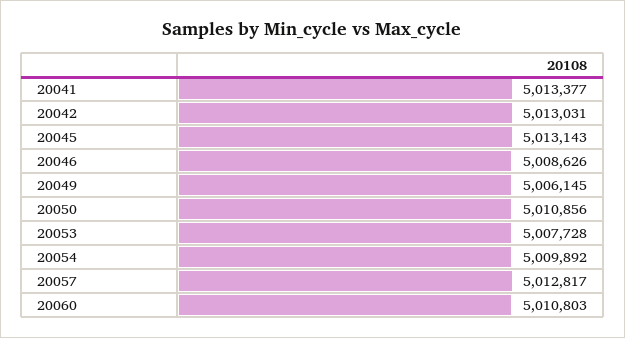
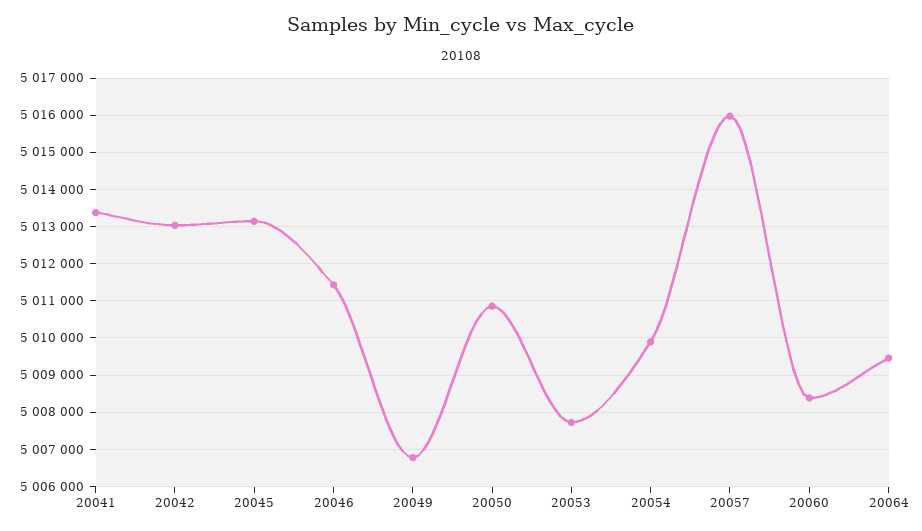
20046: 5008626 -> 5011400
20049: 5006145 -> 5006800
20057: 5012817 -> 5016000
20060: 5010803 -> 5008400
20064: none -> 5009400

